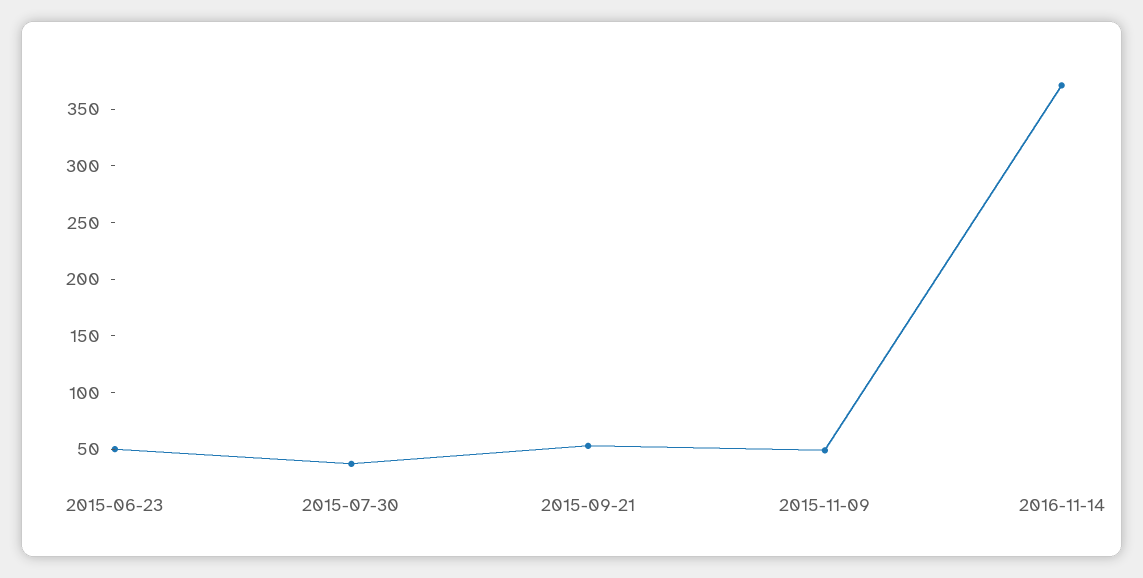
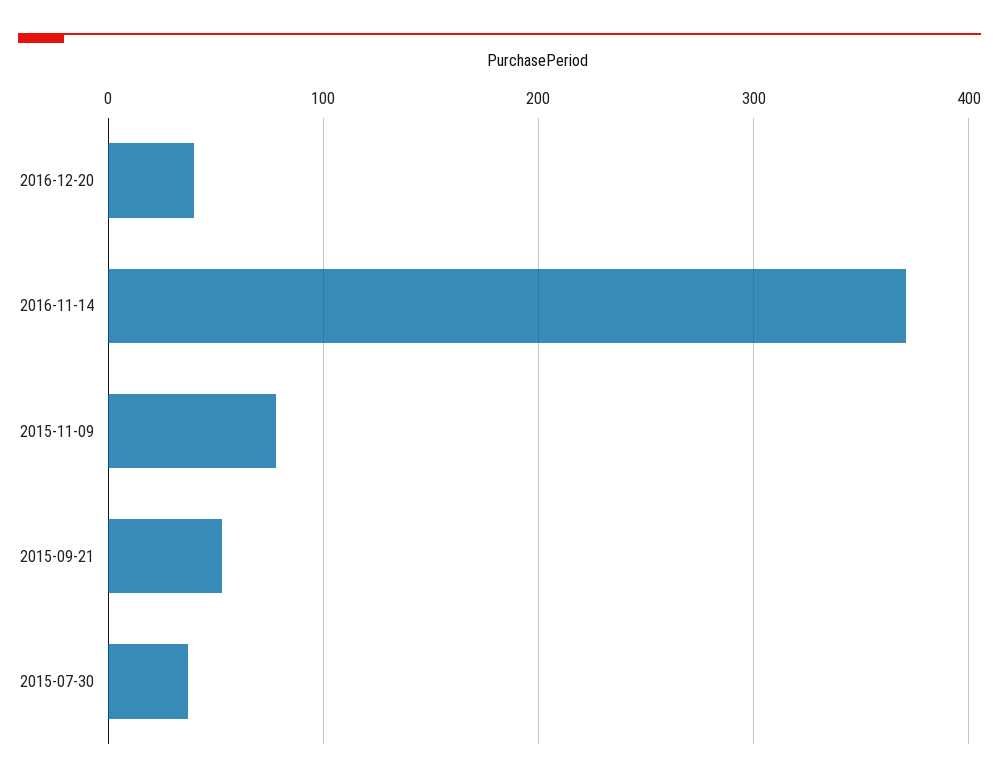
2015-06-23: 50 -> none
2015-11-09: 50 -> 80
2016-12-20: none -> 40

